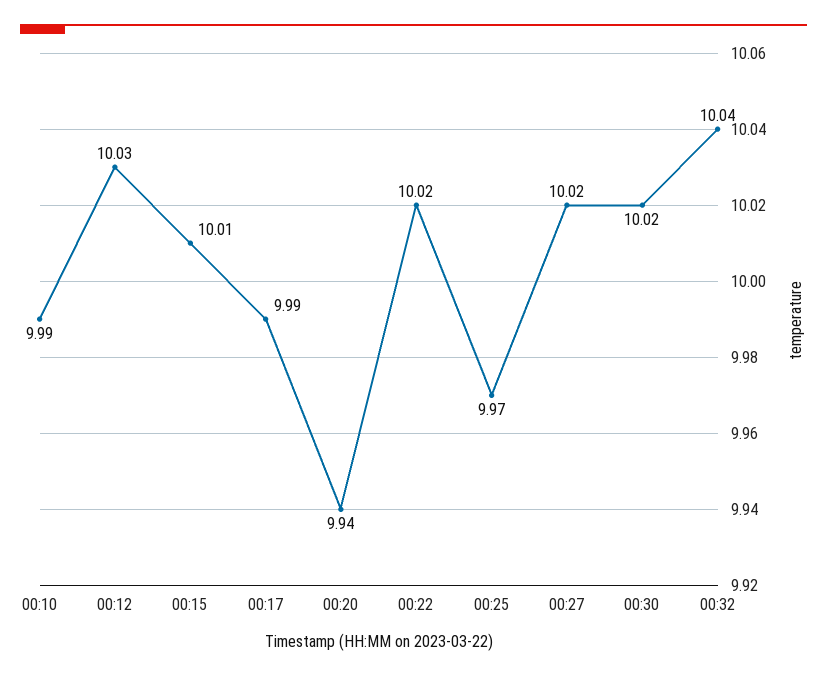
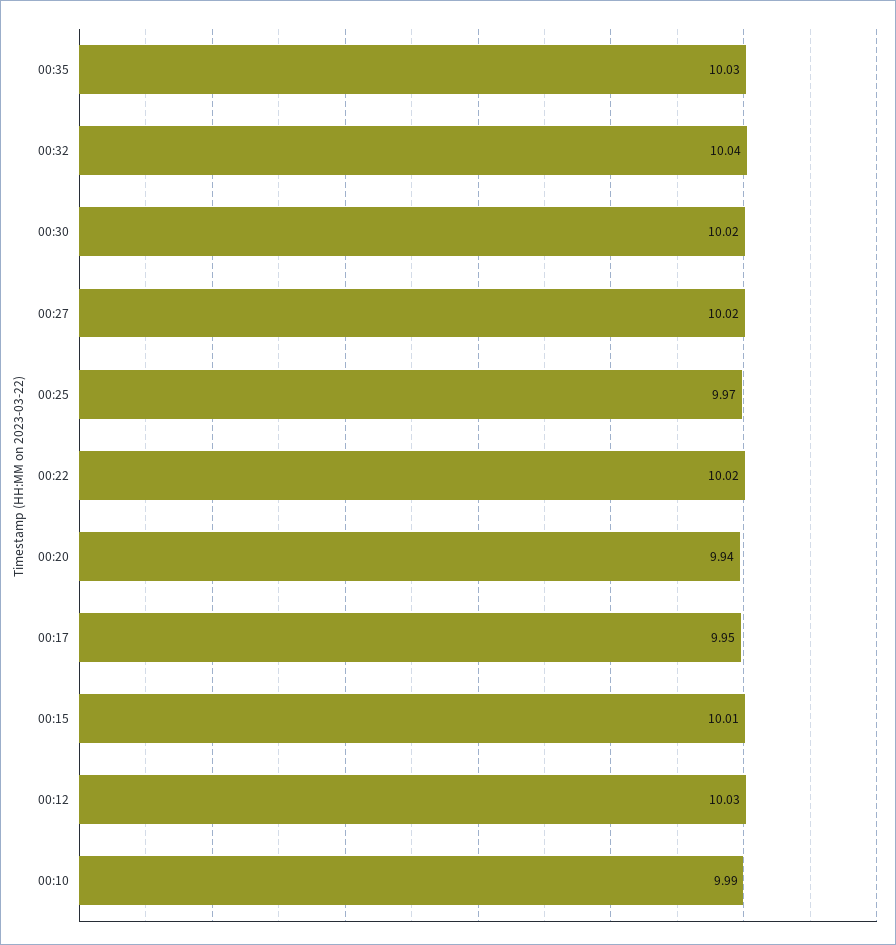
00:17: 9.99 -> 9.95
00:35: none -> 10.03

